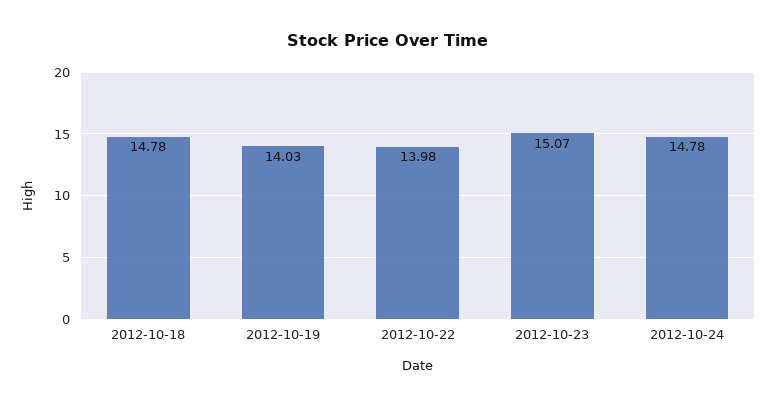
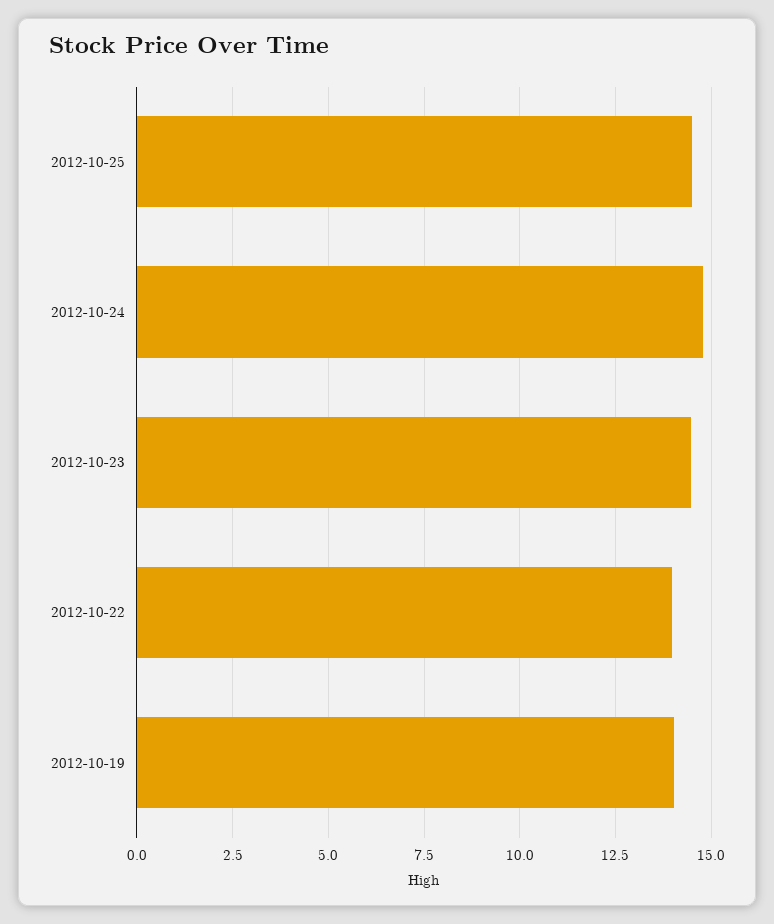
2012-10-18: 14.78 -> none
2012-10-23: 15.07 -> 14.5
2012-10-25: none -> 14.5

